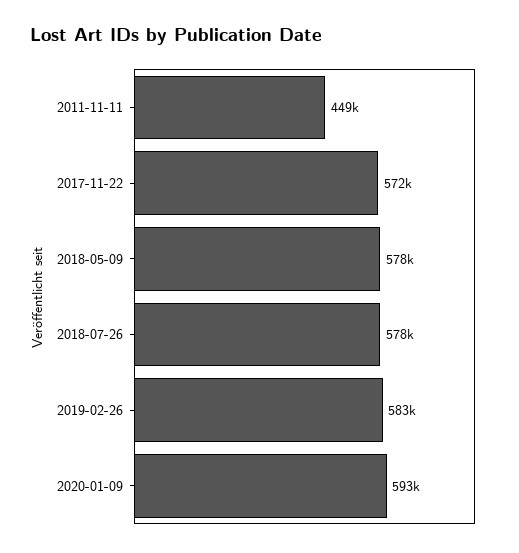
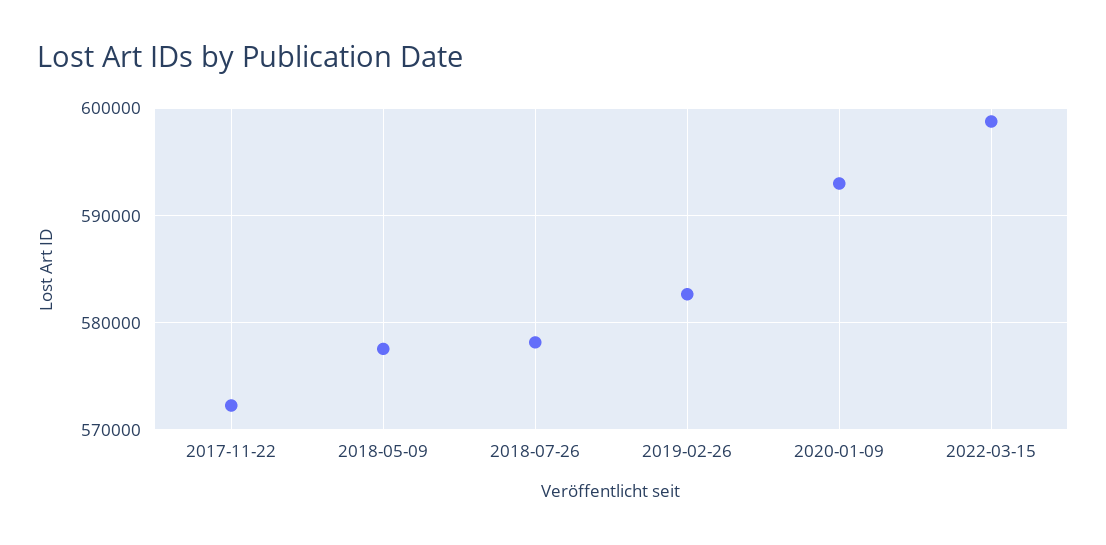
2011-11-11: 449000 -> none
2022-03-15: none -> 599000

